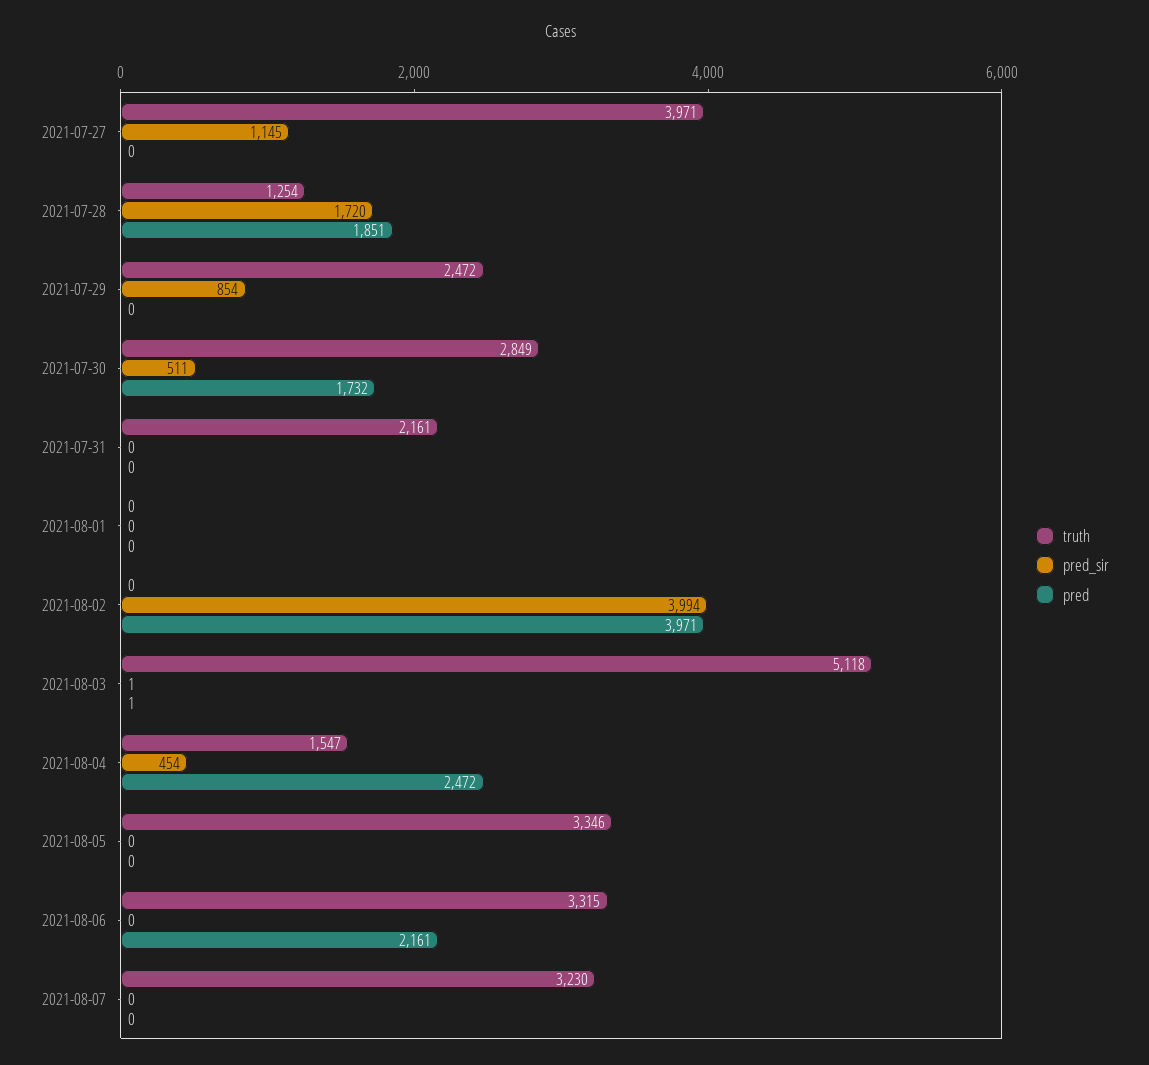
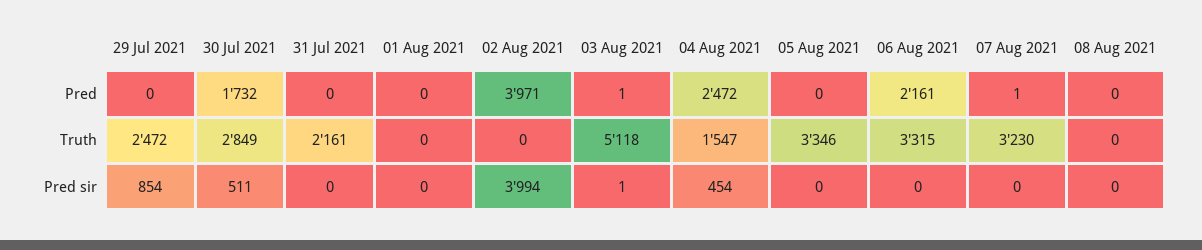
truth, 2021-07-27: 3971 -> none
pred_sir, 2021-07-27: 1145 -> none
pred, 2021-07-27: 0 -> none
truth, 2021-07-28: 1254 -> none
pred_sir, 2021-07-28: 1720 -> none
pred, 2021-07-28: 1851 -> none
pred, 2021-08-07: 0 -> 1
pred, 08 Aug 2021: none -> 0
truth, 08 Aug 2021: none -> 0
pred_sir, 08 Aug 2021: none -> 0

